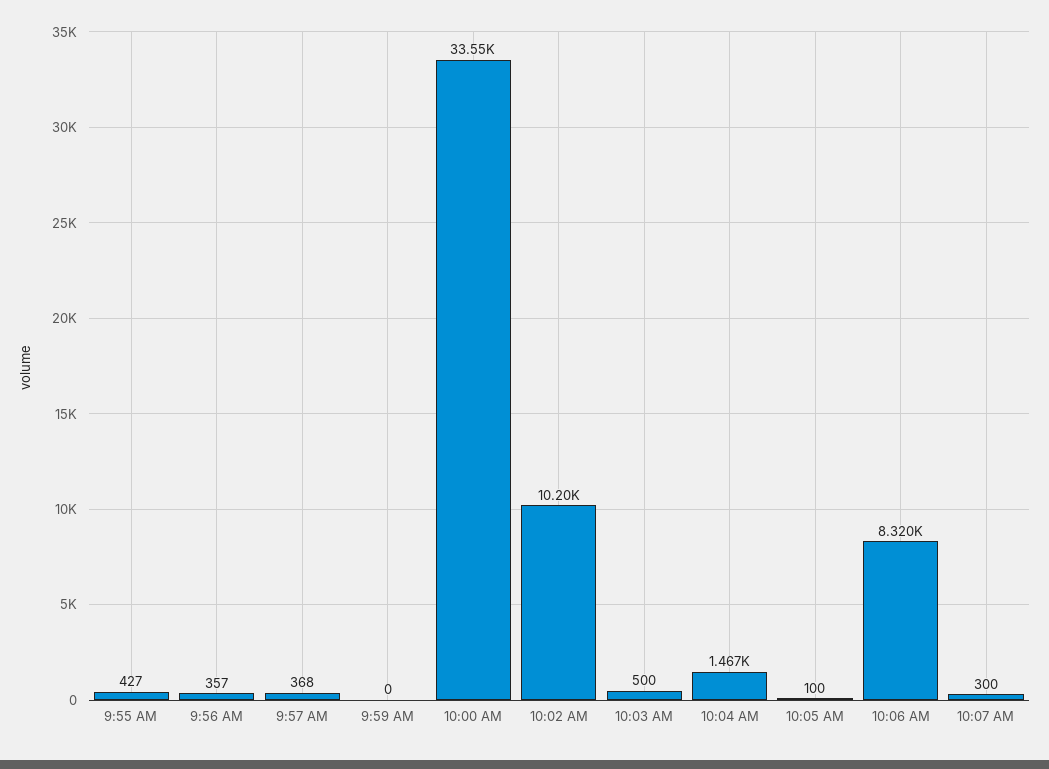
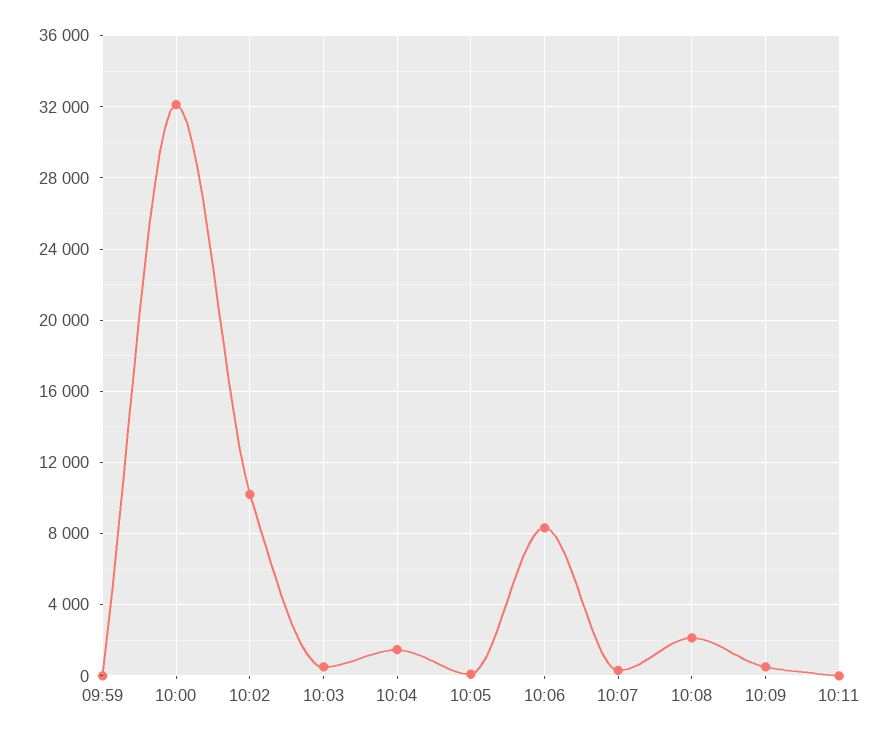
9:55 AM: 427 -> none
9:56 AM: 357 -> none
9:57 AM: 368 -> none
10:00 AM: 33550 -> 32000
10:08: none -> 2000
10:09: none -> 500
10:11: none -> 0

